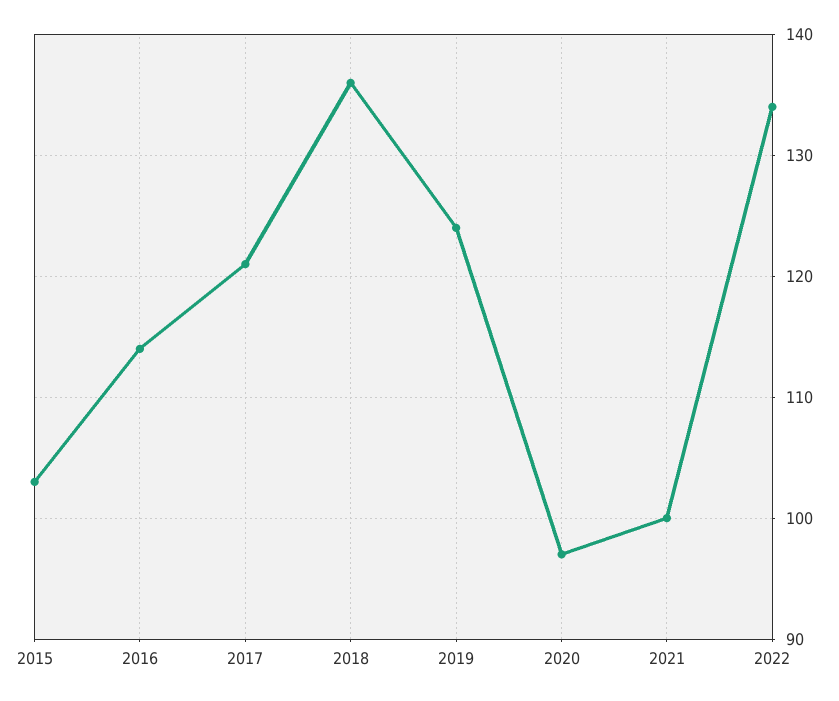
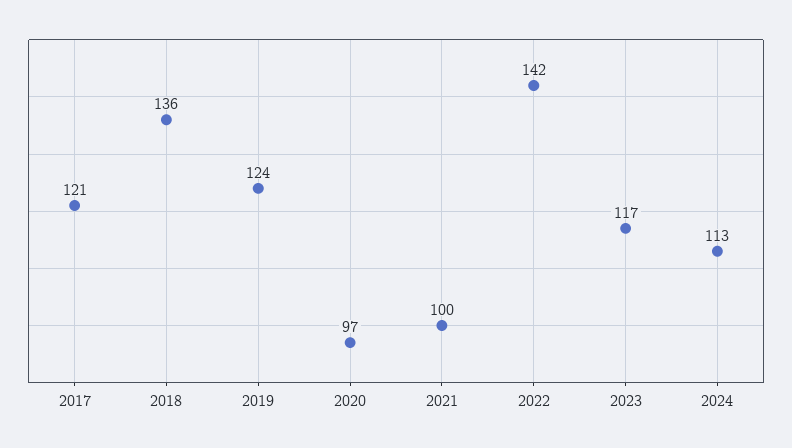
2015: 103 -> none
2016: 114 -> none
2022: 134 -> 142
2023: none -> 117
2024: none -> 113

